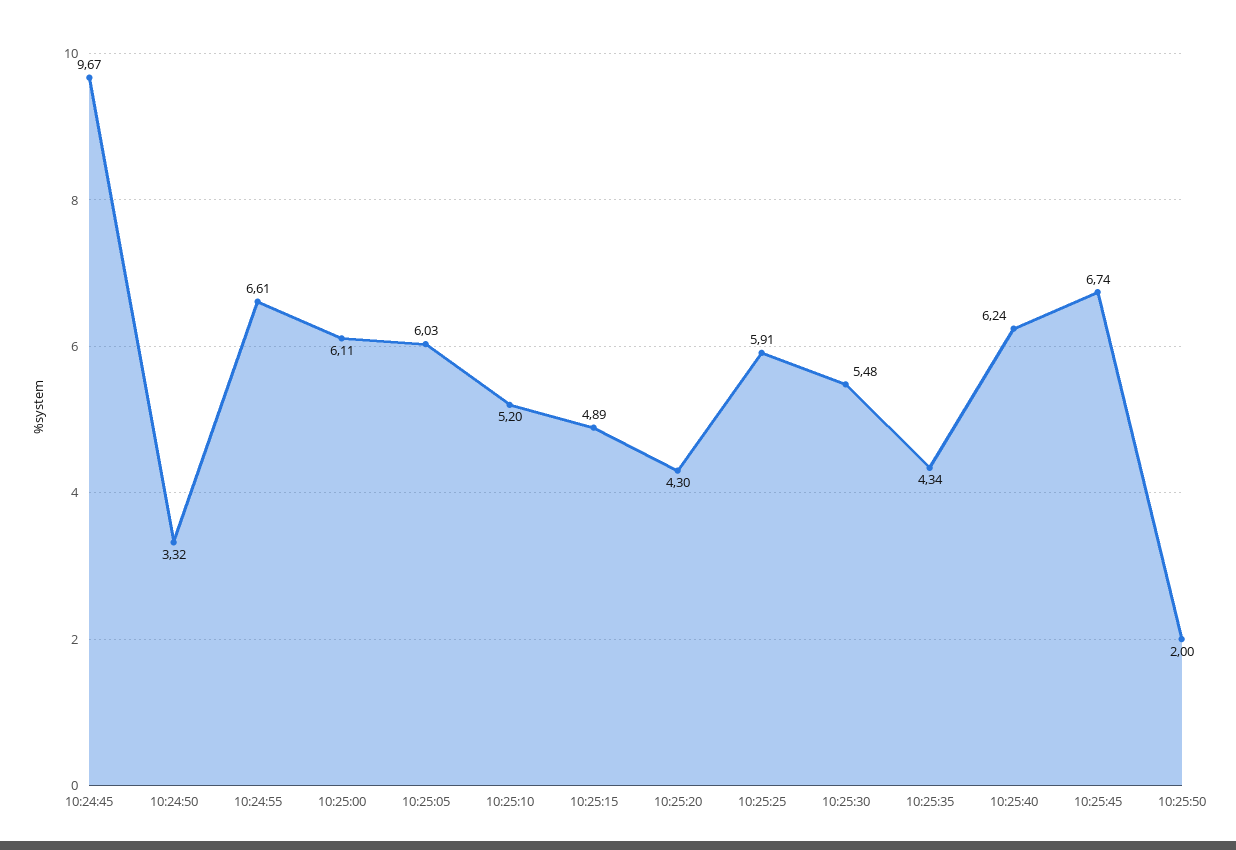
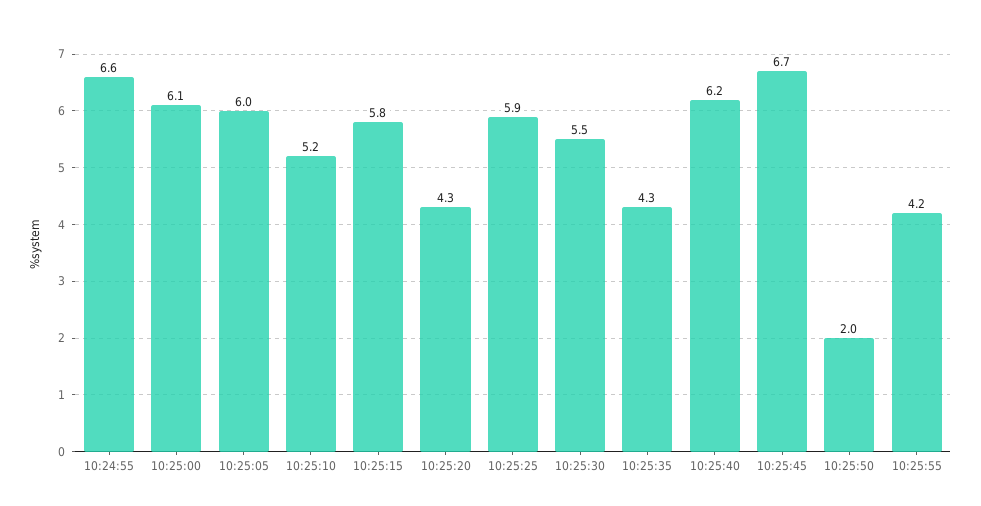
10:24:45: 9.67 -> none
10:24:50: 3.32 -> none
10:25:15: 4.89 -> 5.8
10:25:55: none -> 4.2

